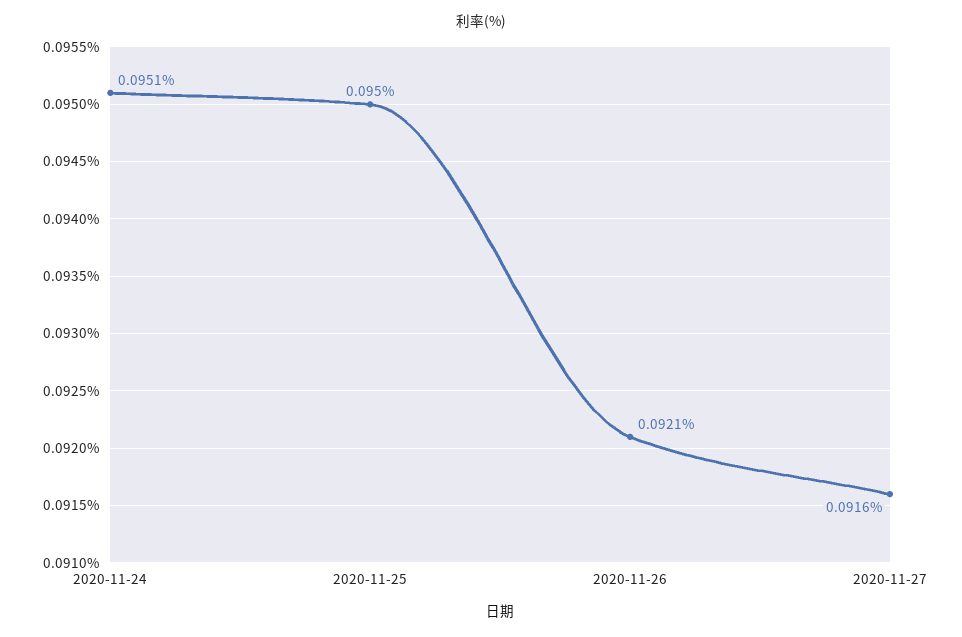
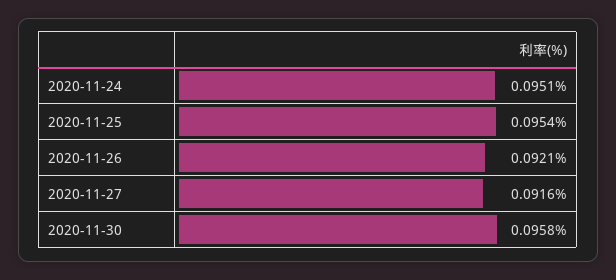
2020-11-25: 0.095 -> 0.0954
2020-11-30: none -> 0.0958

